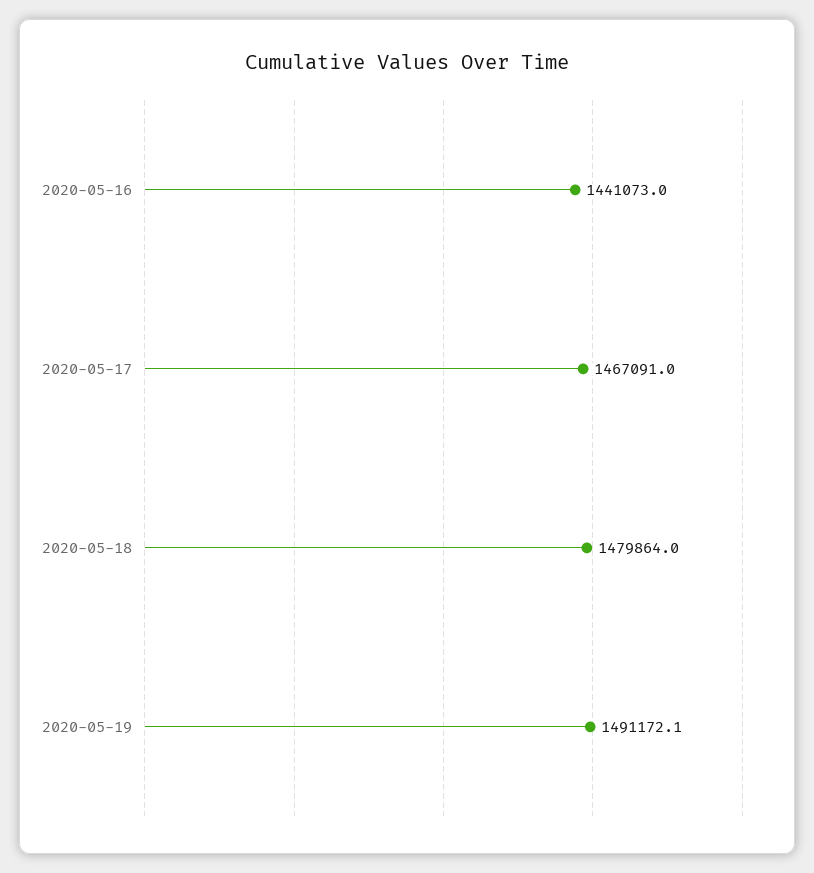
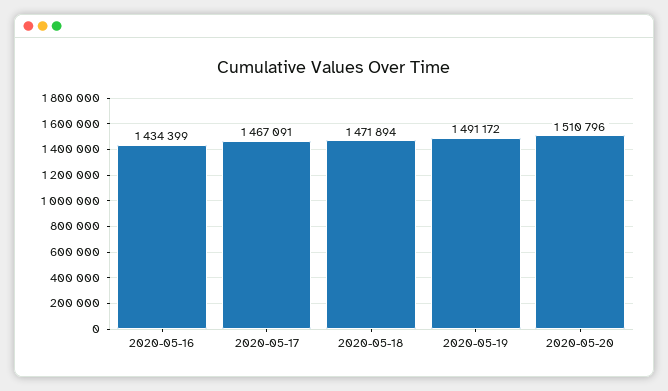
2020-05-16: 1441073 -> 1434399
2020-05-18: 1479864 -> 1471894
2020-05-20: none -> 1510796

